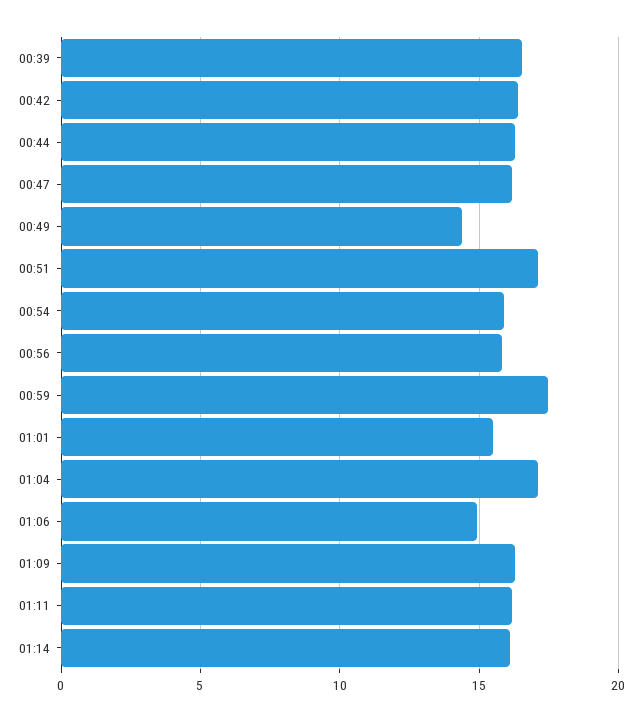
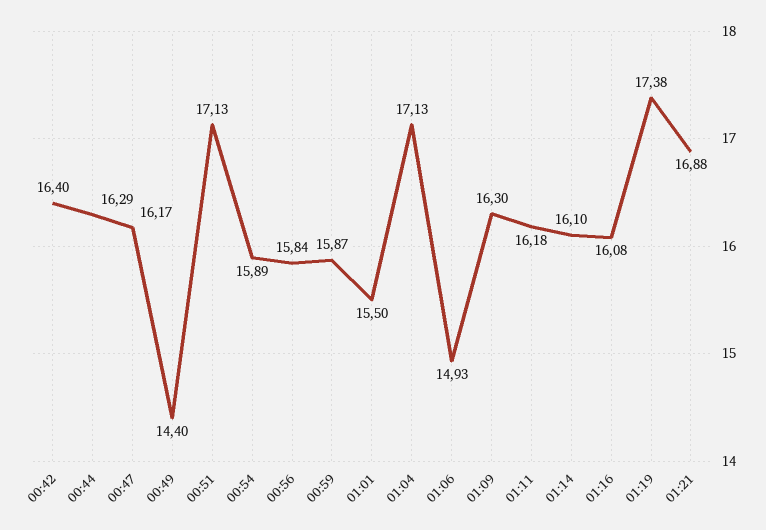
00:39: 16.5 -> none
00:59: 17.5 -> 15.87
01:16: none -> 16.08
01:19: none -> 17.38
01:21: none -> 16.88

